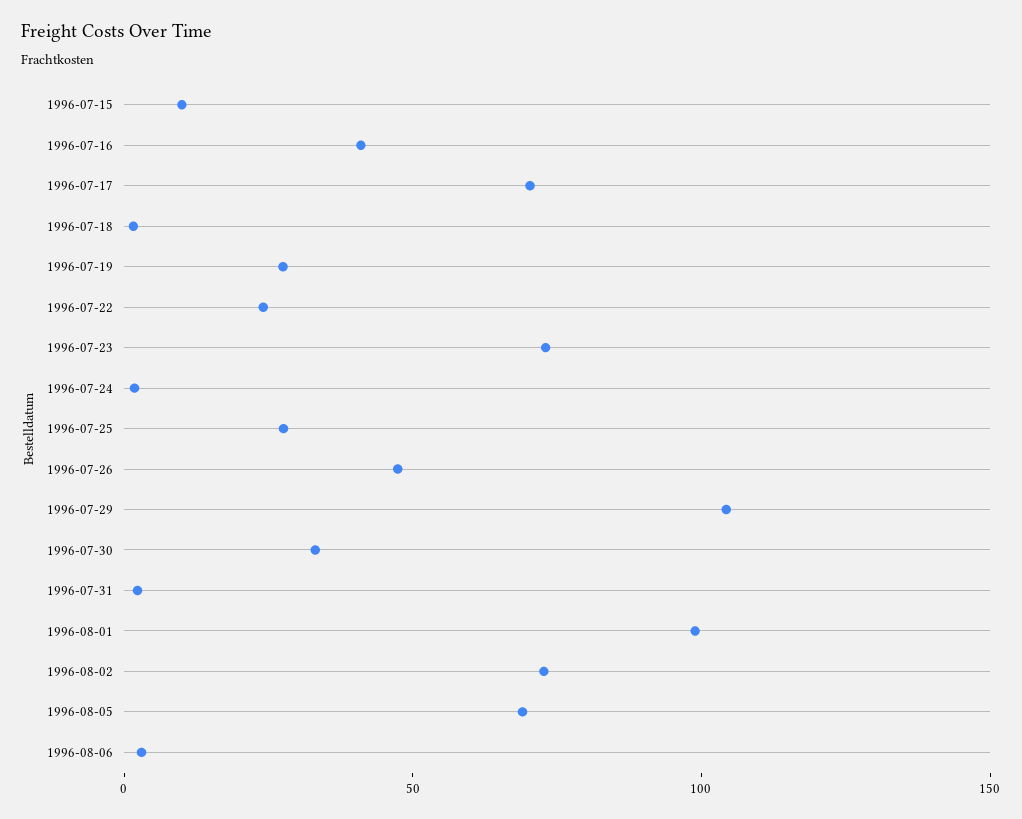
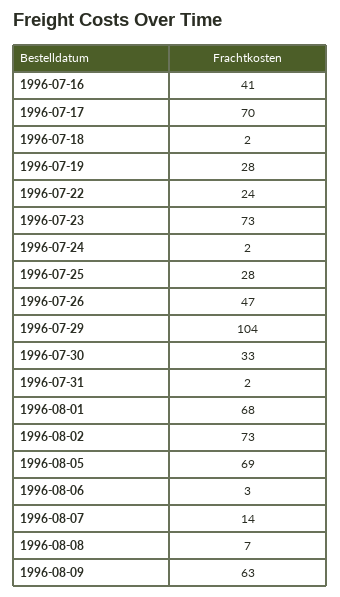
1996-07-15: 10 -> none
1996-08-01: 100 -> 68
1996-08-07: none -> 14
1996-08-08: none -> 7
1996-08-09: none -> 63

